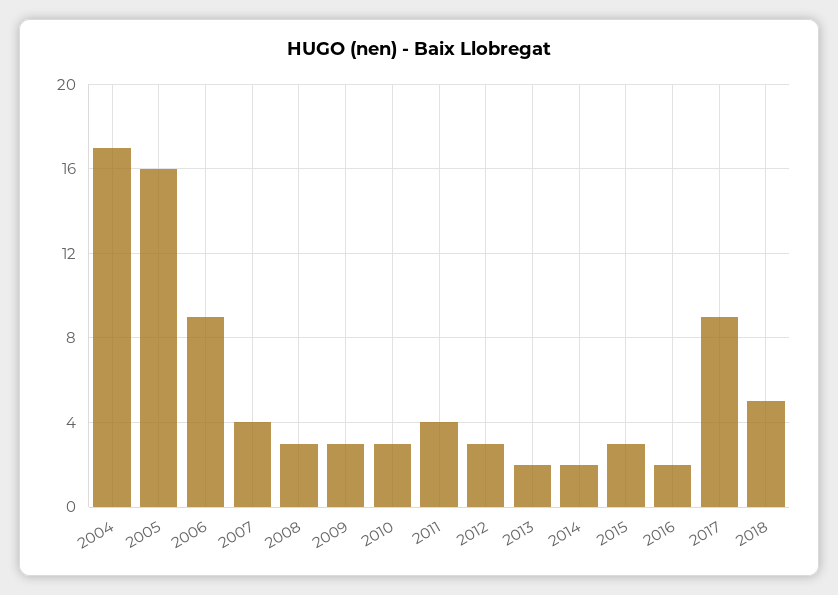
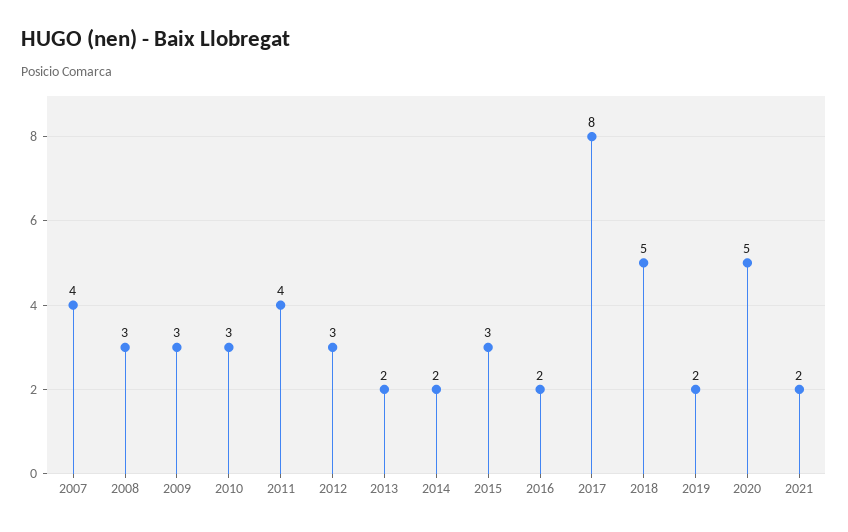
2004: 17 -> none
2005: 16 -> none
2006: 9 -> none
2017: 9 -> 8
2019: none -> 2
2020: none -> 5
2021: none -> 2

